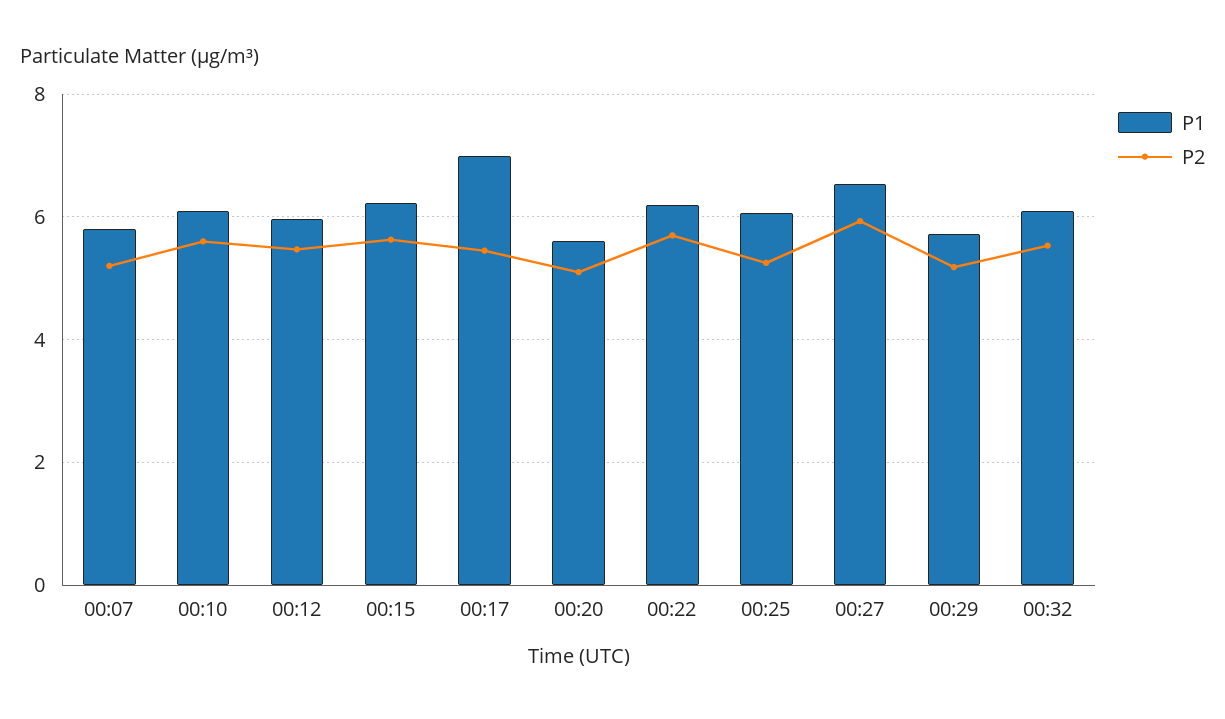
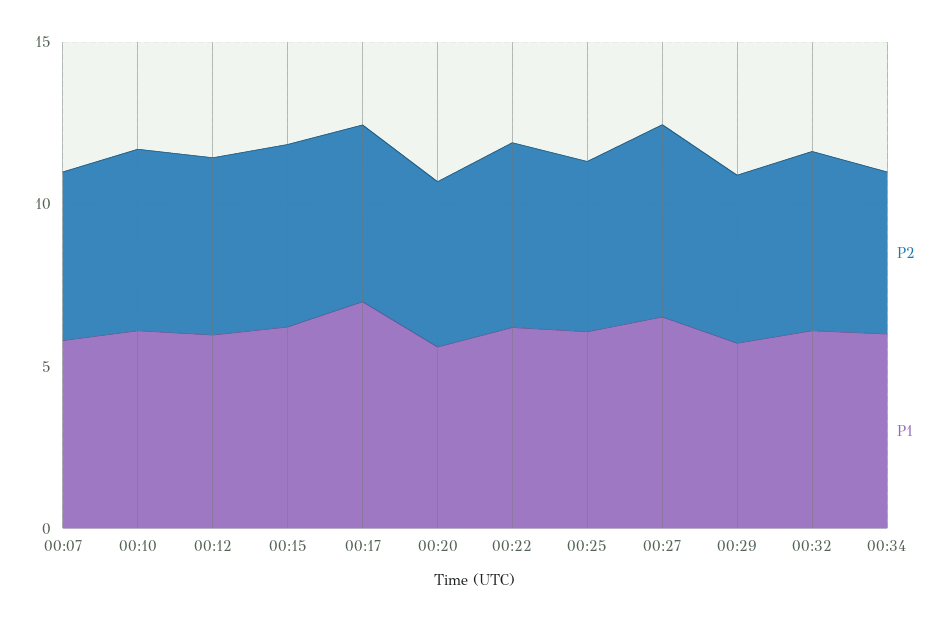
P2, 00:34: none -> 5
P1, 00:34: none -> 6

